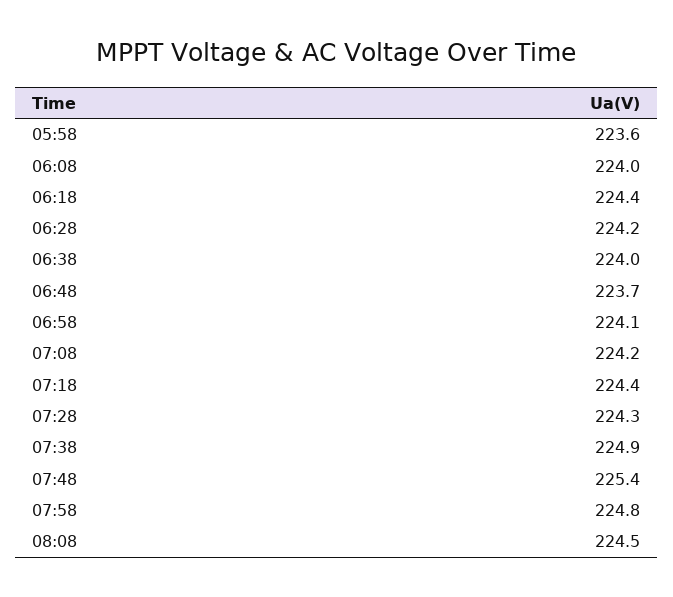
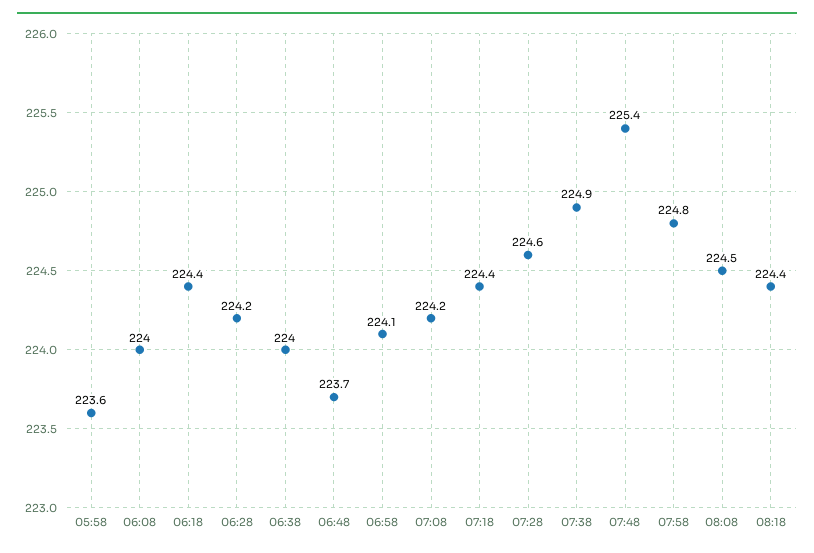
07:28: 224.3 -> 224.6
08:18: none -> 224.4

